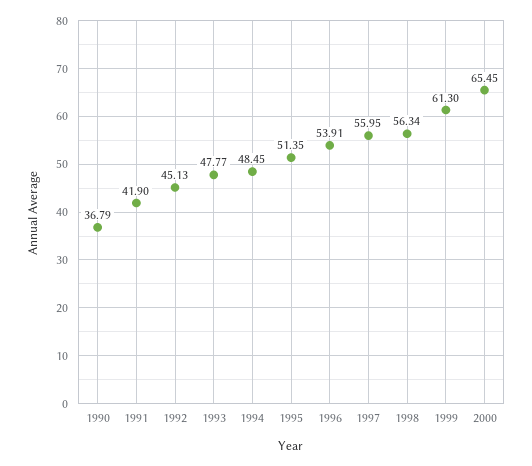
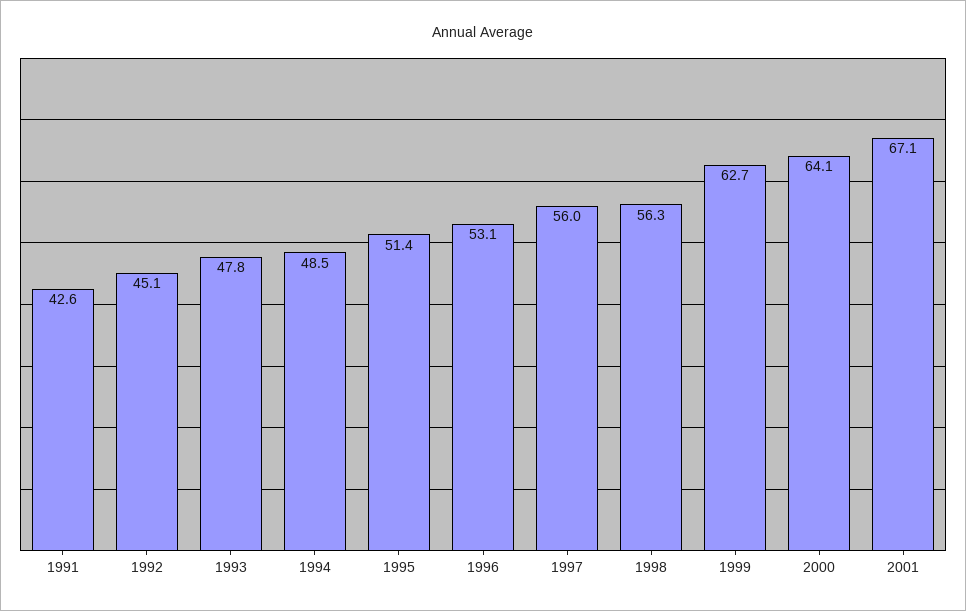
1990: 36.79 -> none
1991: 41.9 -> 42.6
1996: 53.91 -> 53.1
1999: 61.3 -> 62.7
2000: 65.45 -> 64.1
2001: none -> 67.1

